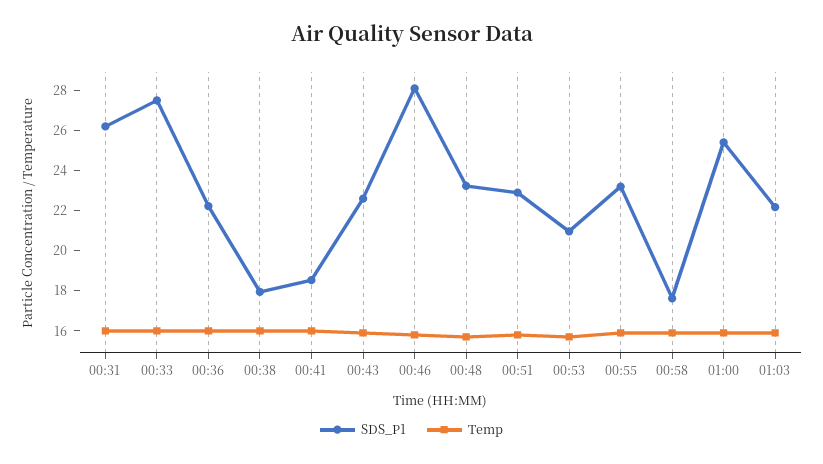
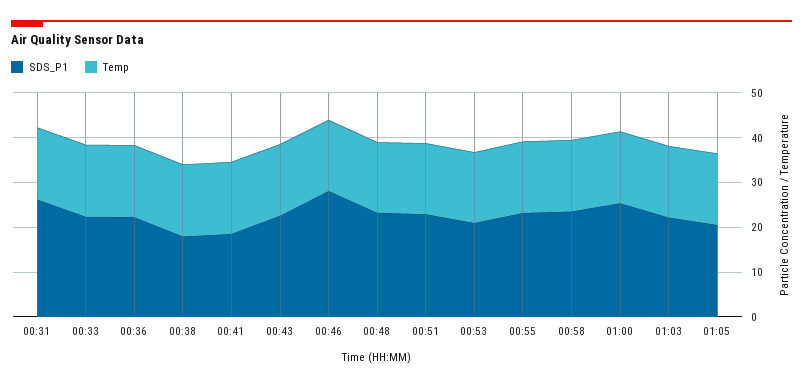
SDS_P1, 00:33: 27.5 -> 22
SDS_P1, 00:58: 17.5 -> 24
SDS_P1, 01:05: none -> 20
Temp, 01:05: none -> 16

